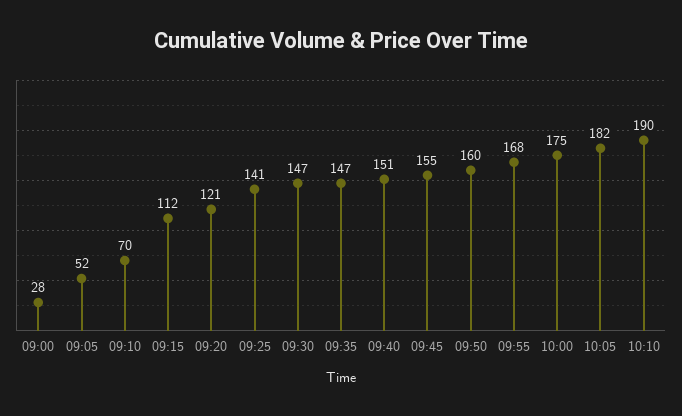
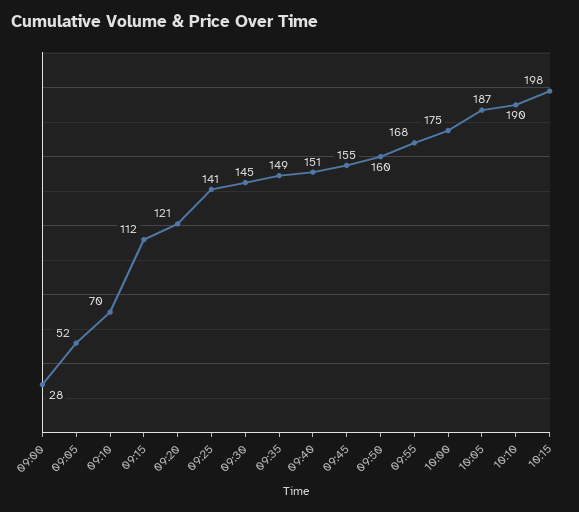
09:30: 147 -> 145
09:35: 147 -> 149
10:05: 182 -> 187
10:15: none -> 198

